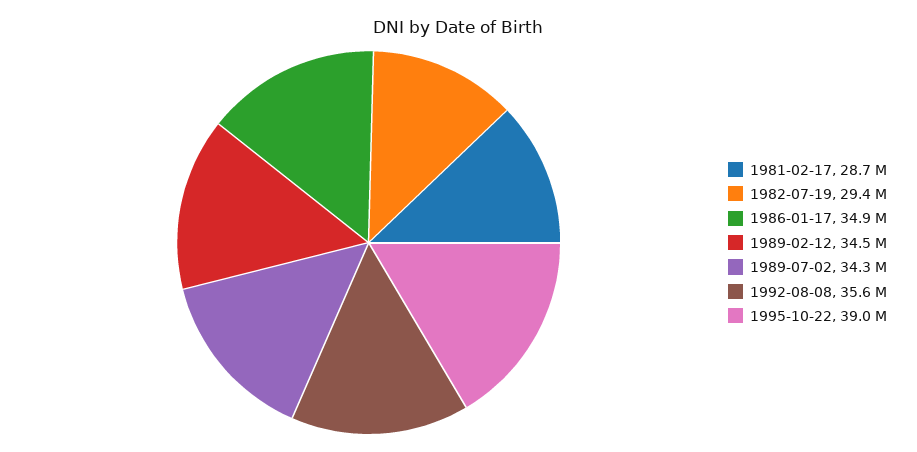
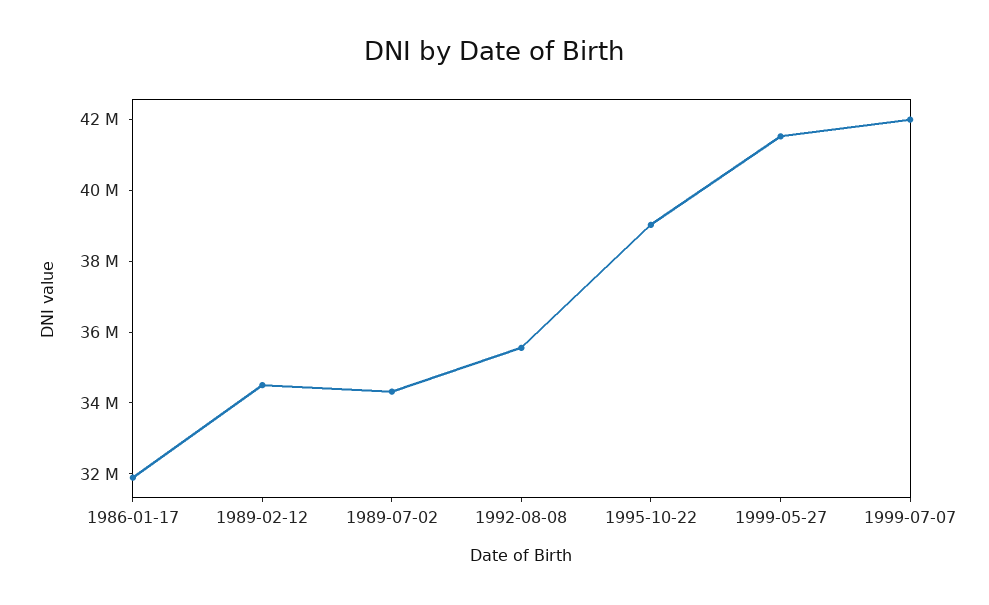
1981-02-17: 28700000 -> none
1982-07-19: 29400000 -> none
1986-01-17: 34900000 -> 32000000
1999-05-27: none -> 41500000
1999-07-07: none -> 42000000

